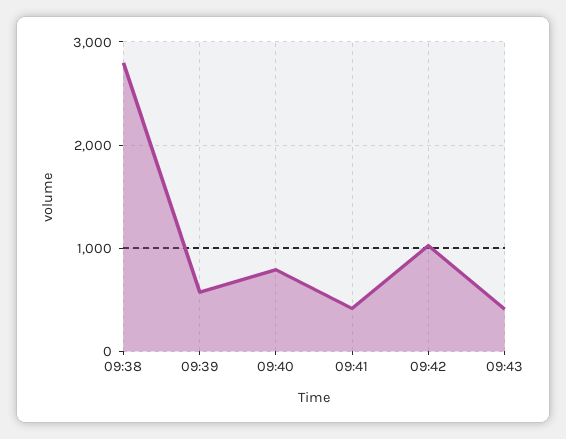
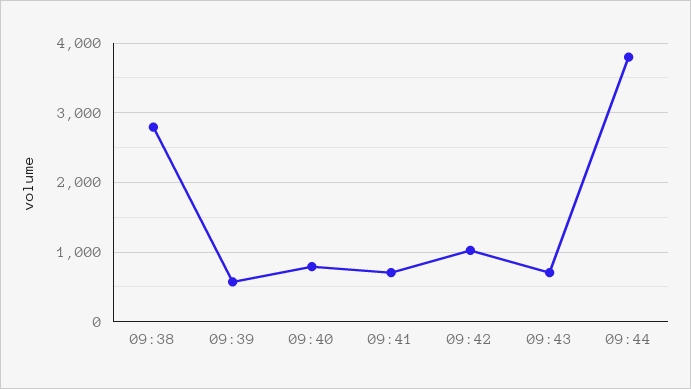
09:41: 400 -> 700
09:43: 400 -> 700
09:44: none -> 3800

